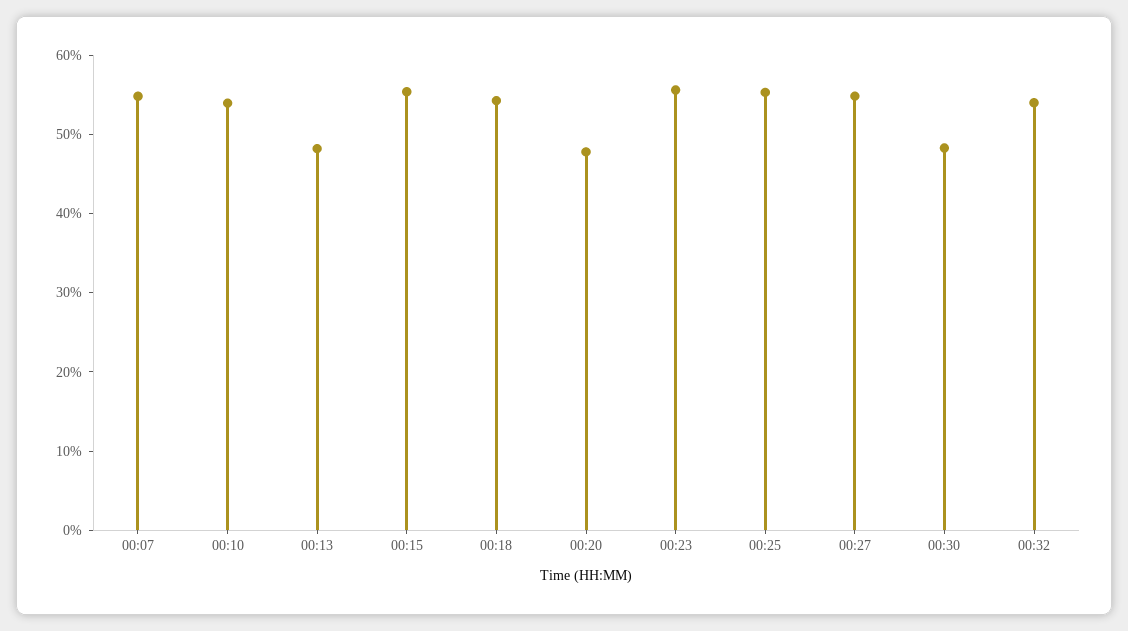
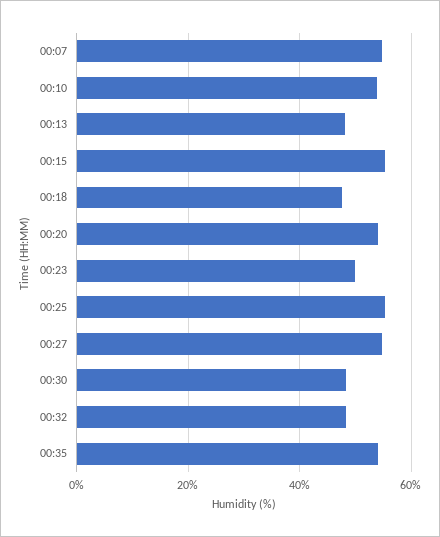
00:18: 54 -> 48
00:20: 48 -> 54
00:23: 56 -> 50
00:32: 54 -> 48
00:35: none -> 54

